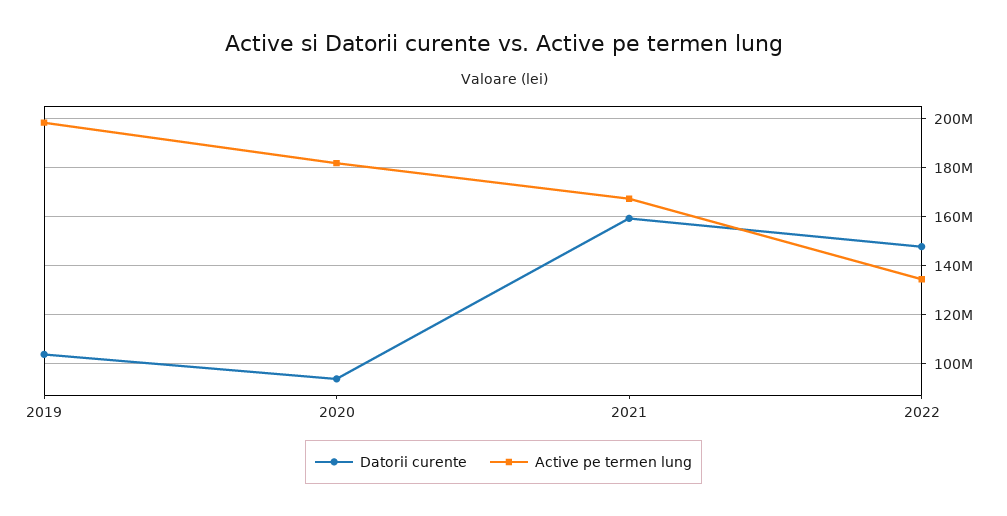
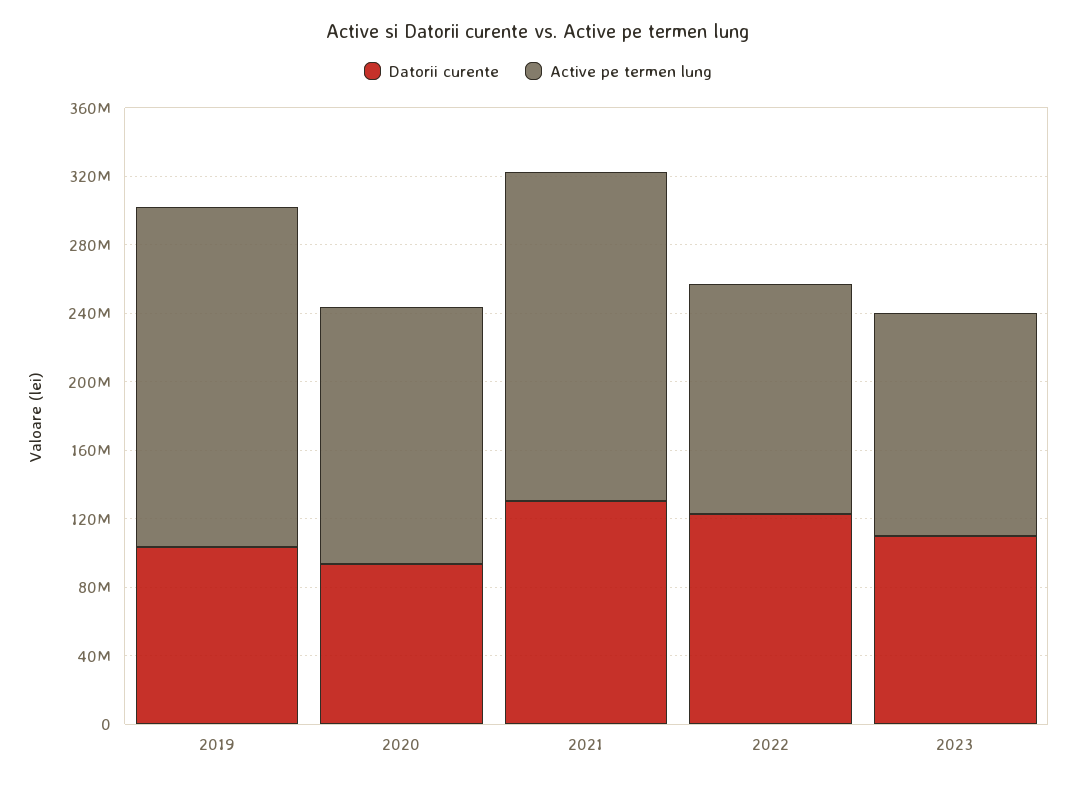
Active pe termen lung, 2020: 182500000 -> 150000000
Datorii curente, 2021: 160000000 -> 130000000
Active pe termen lung, 2021: 167500000 -> 190000000
Datorii curente, 2022: 147500000 -> 120000000
Datorii curente, 2023: none -> 110000000
Active pe termen lung, 2023: none -> 130000000

